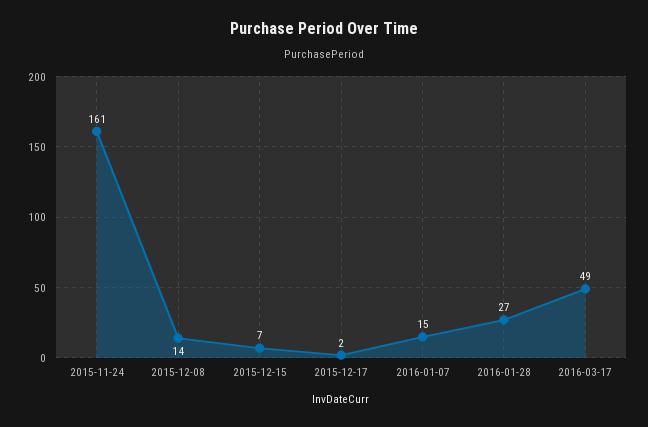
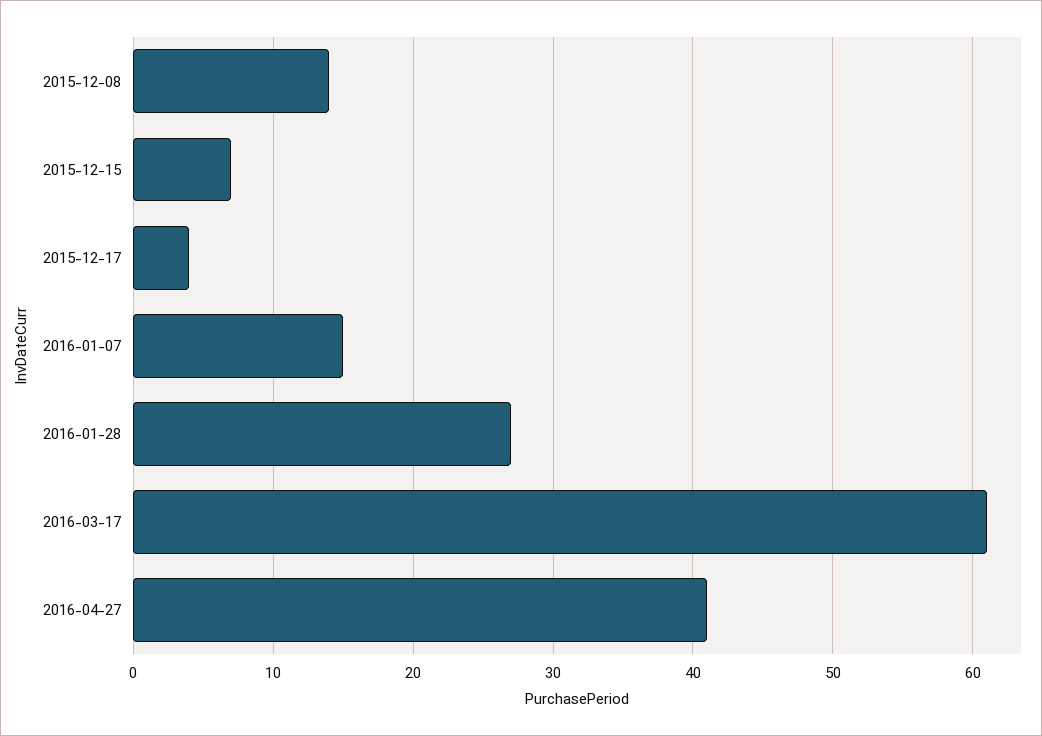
2015-11-24: 161 -> none
2015-12-17: 2 -> 4
2016-03-17: 49 -> 61
2016-04-27: none -> 41

